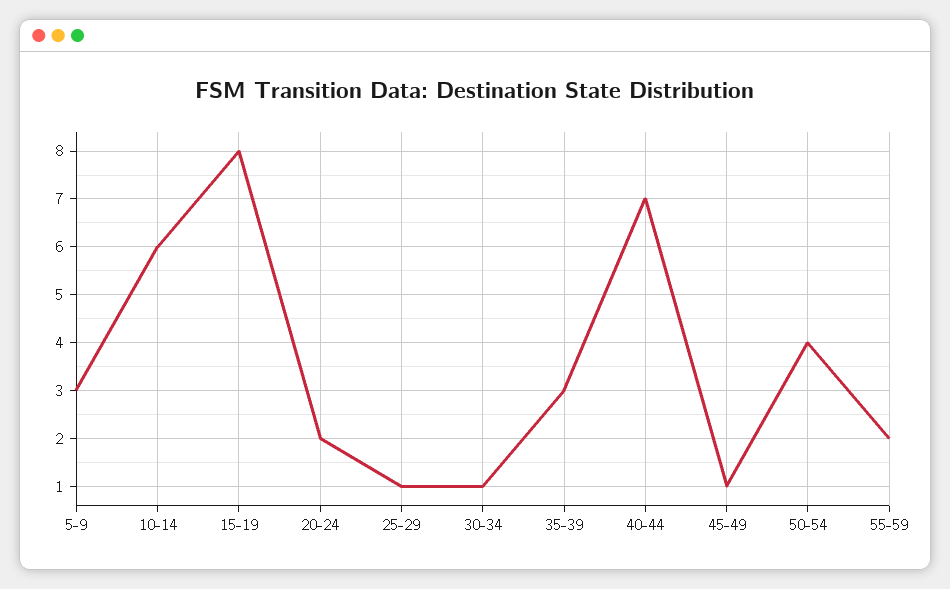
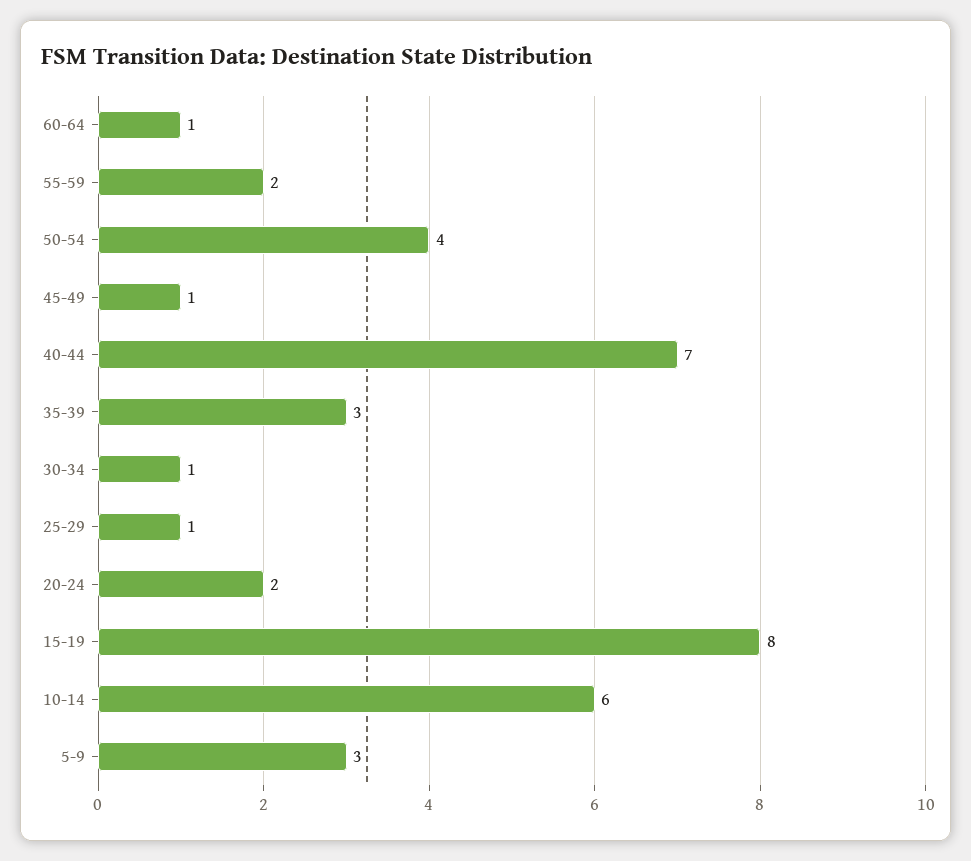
60-64: none -> 1

